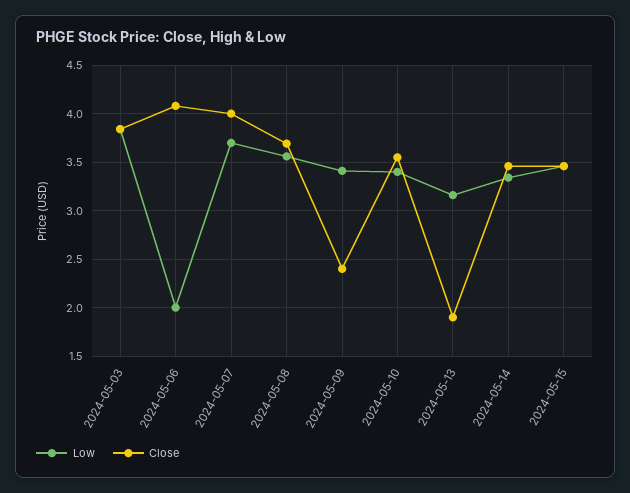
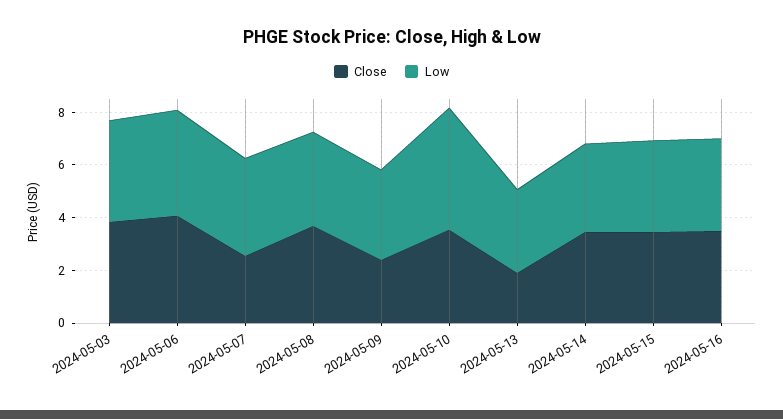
Low, 2024-05-06: 2 -> 4
Close, 2024-05-07: 4 -> 2.5
Low, 2024-05-10: 3.4 -> 4.5
Close, 2024-05-16: none -> 3.5
Low, 2024-05-16: none -> 3.5

